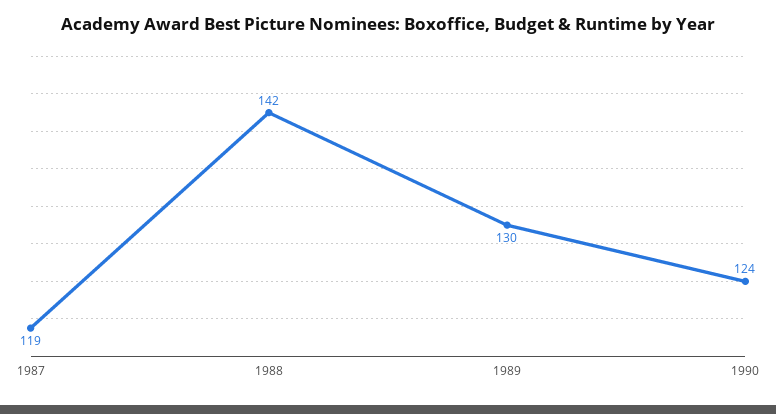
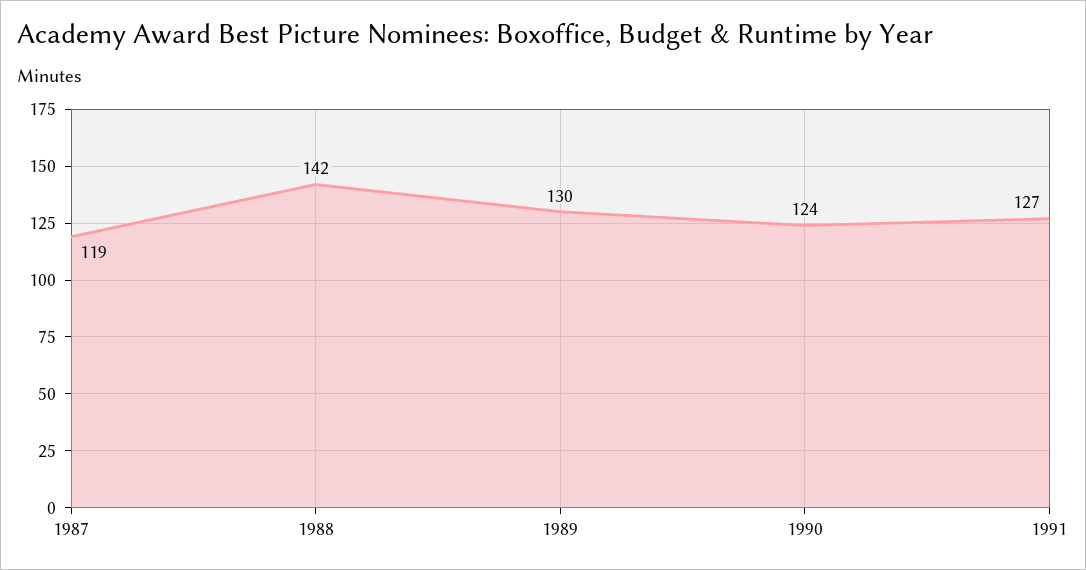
1991: none -> 127

